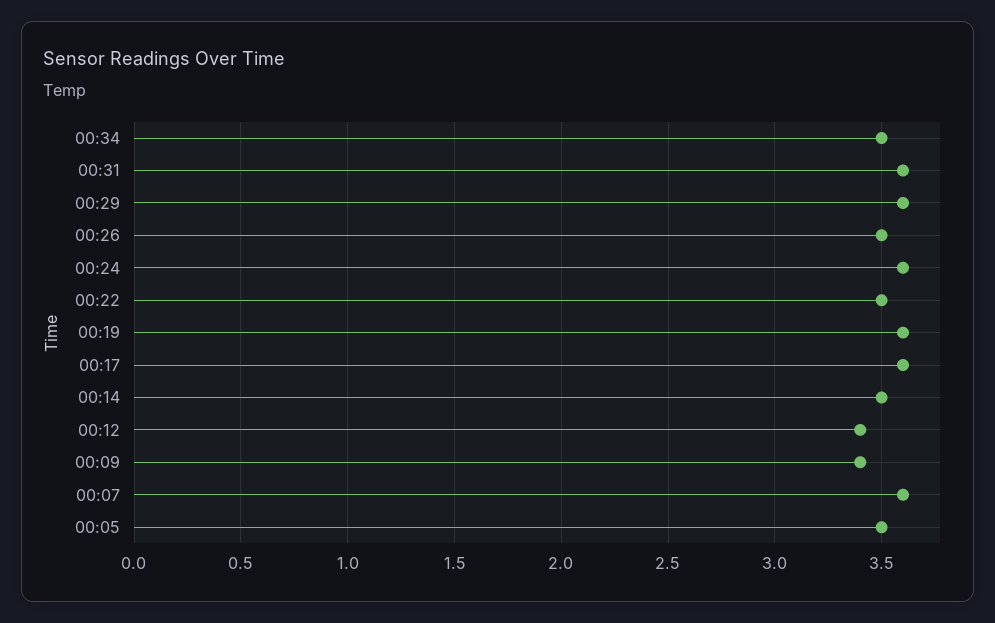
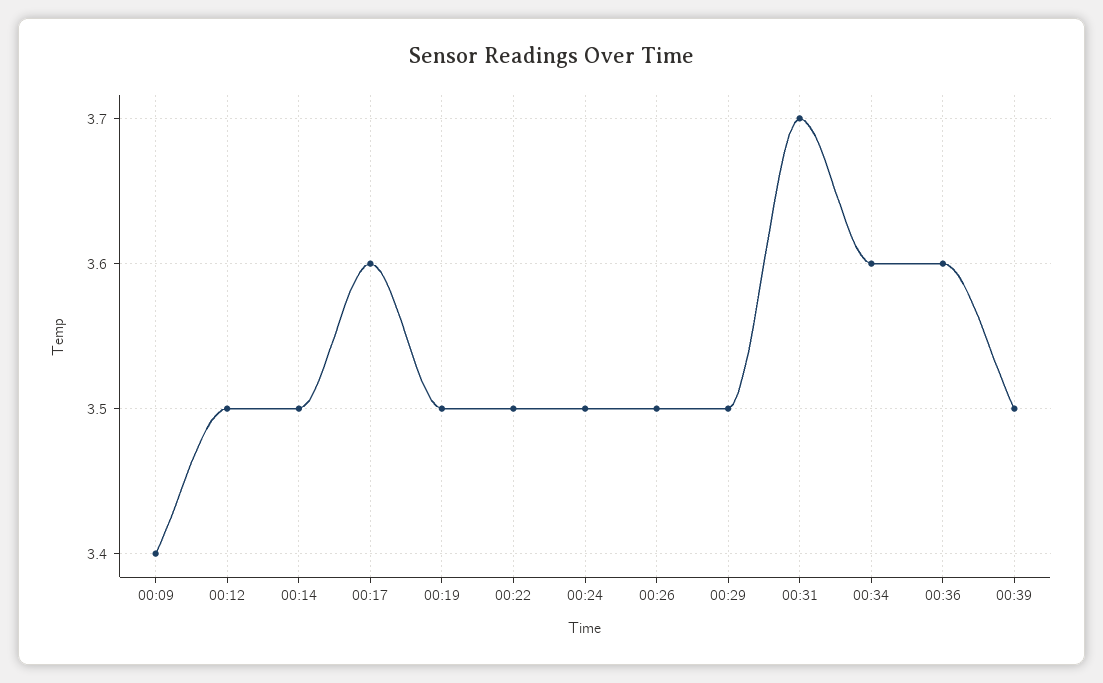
00:34: 3.5 -> 3.6
00:31: 3.6 -> 3.7
00:29: 3.6 -> 3.5
00:24: 3.6 -> 3.5
00:19: 3.6 -> 3.5
00:12: 3.4 -> 3.5
00:07: 3.6 -> none
00:05: 3.5 -> none
00:36: none -> 3.6
00:39: none -> 3.5

